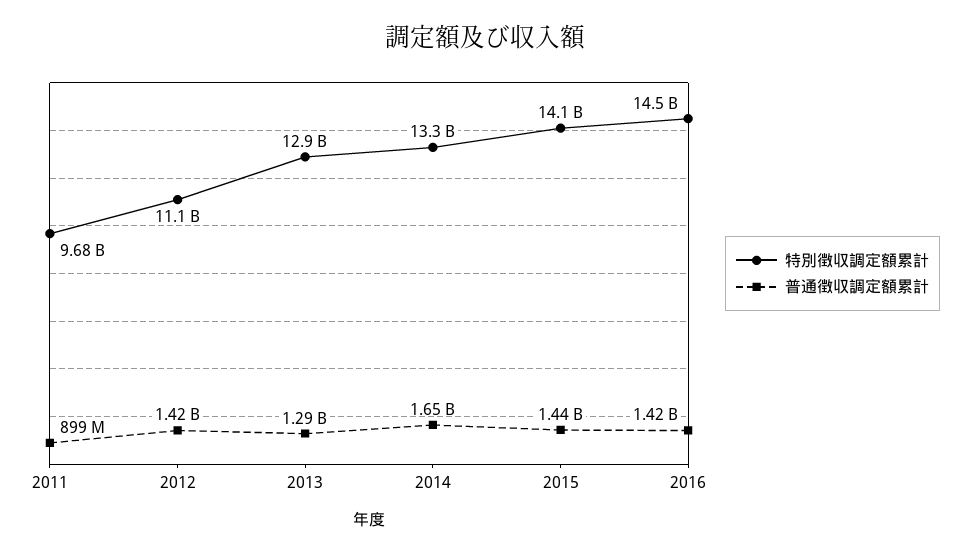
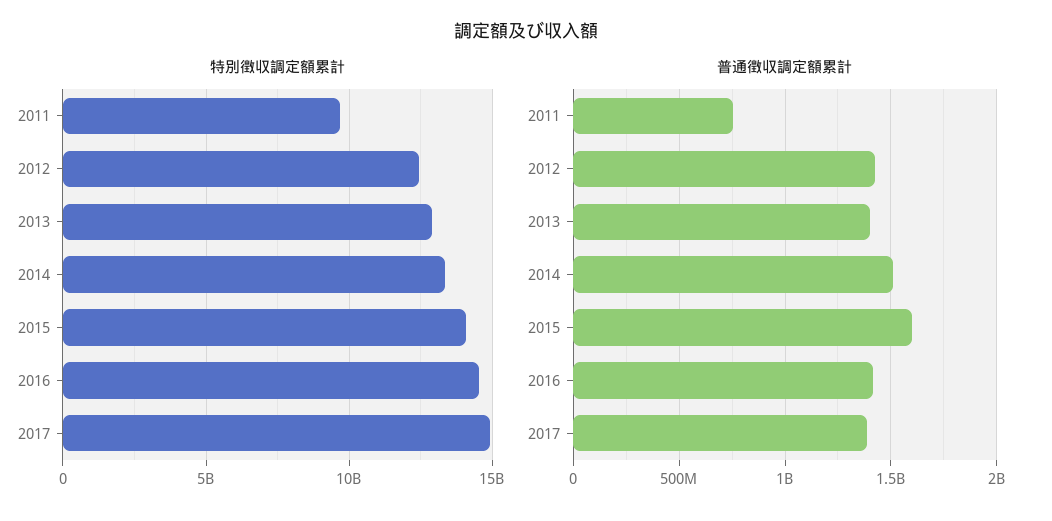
普通徴収調定額累計, 2011: 899000000 -> 750000000
特別徴収調定額累計, 2012: 11100000000 -> 12500000000
普通徴収調定額累計, 2013: 1290000000 -> 1400000000
普通徴収調定額累計, 2014: 1650000000 -> 1500000000
普通徴収調定額累計, 2015: 1440000000 -> 1600000000
特別徴収調定額累計, 2017: none -> 15000000000
普通徴収調定額累計, 2017: none -> 1400000000

